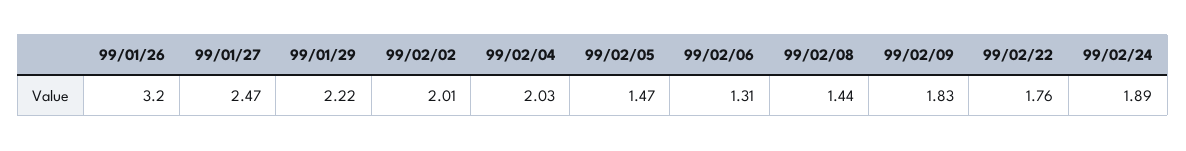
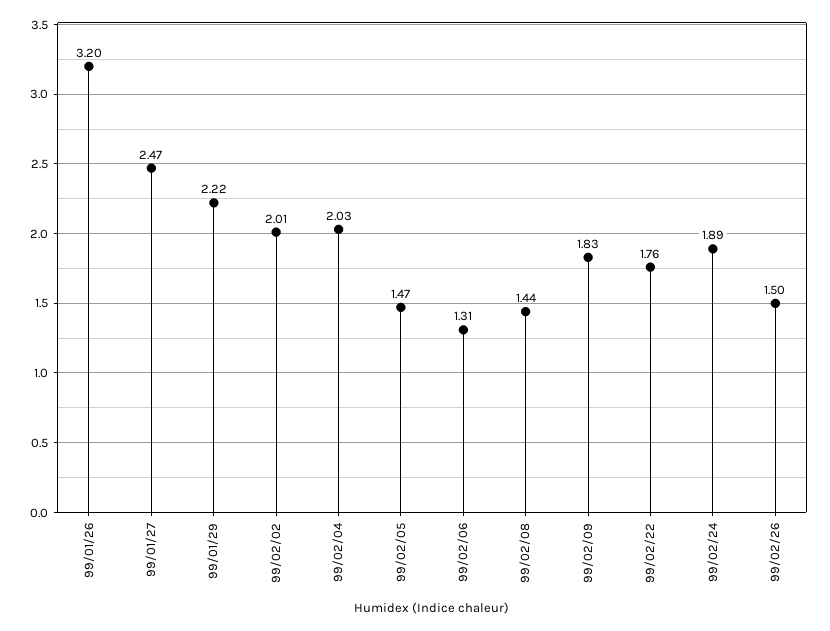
99/02/26: none -> 1.5

